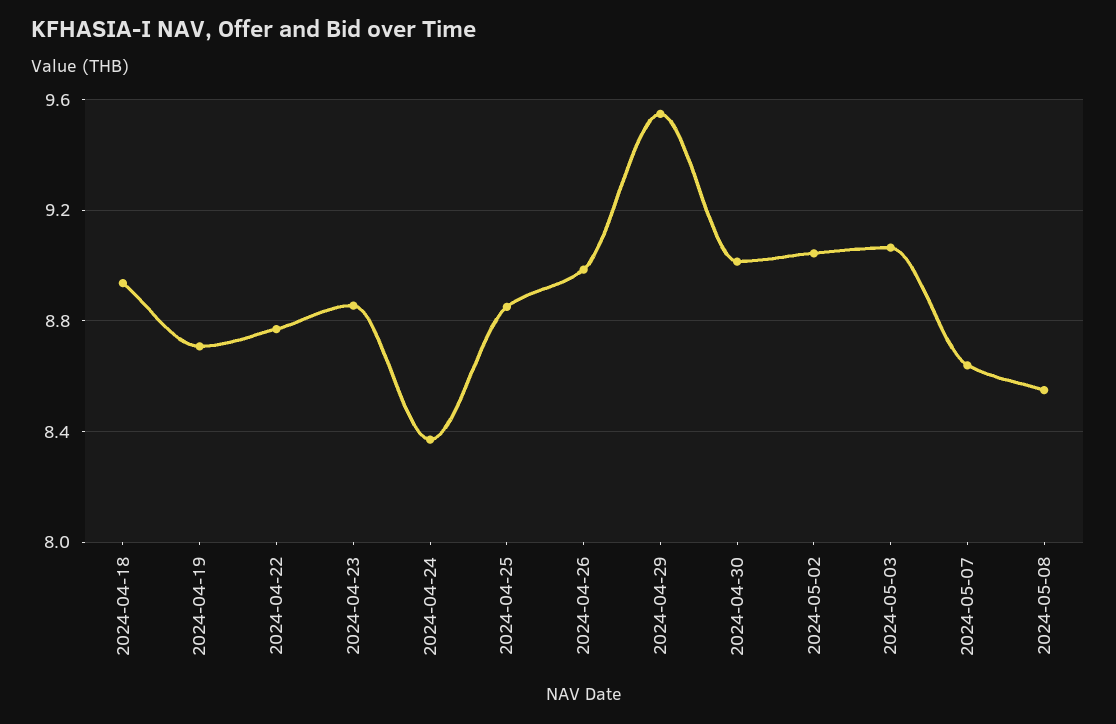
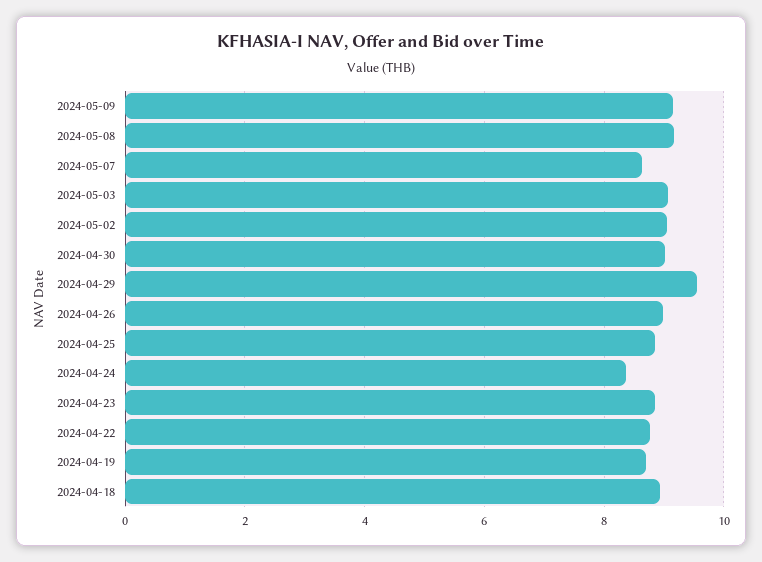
2024-05-08: 8.55 -> 9.2
2024-05-09: none -> 9.2

